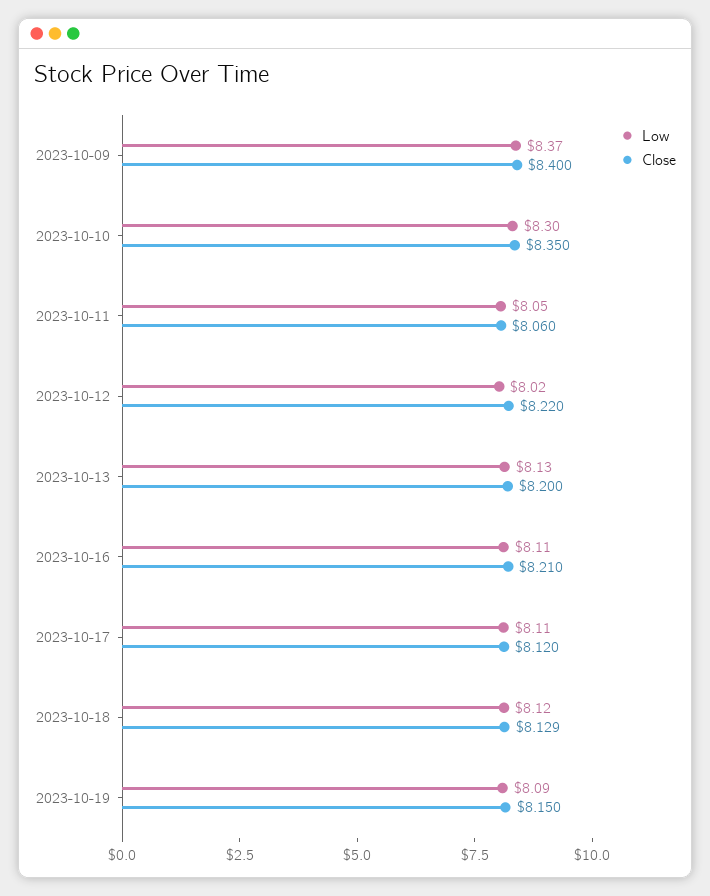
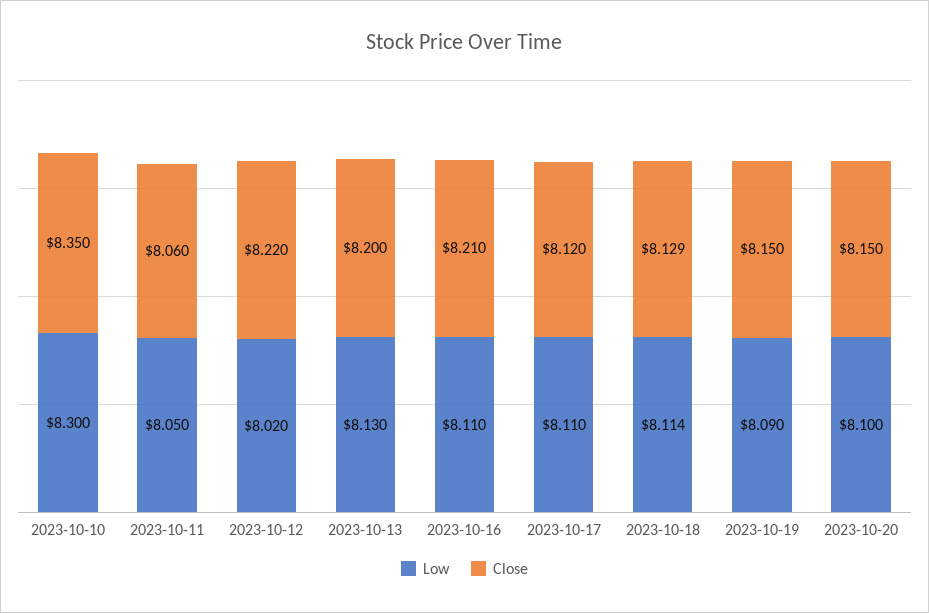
Low, 2023-10-09: 8.37 -> none
Close, 2023-10-09: 8.4 -> none
Low, 2023-10-18: 8.12 -> 8.114
Low, 2023-10-20: none -> 8.1
Close, 2023-10-20: none -> 8.15

